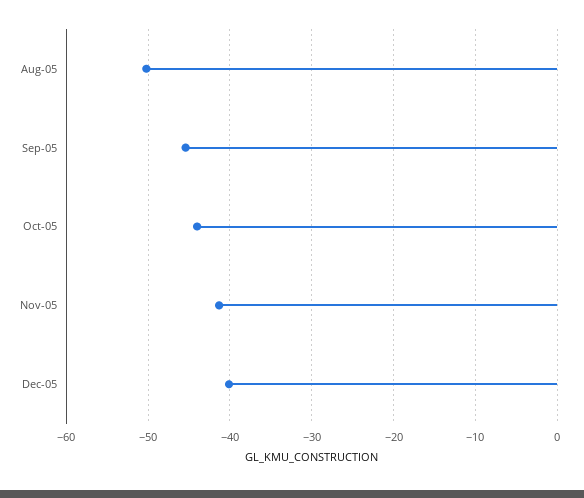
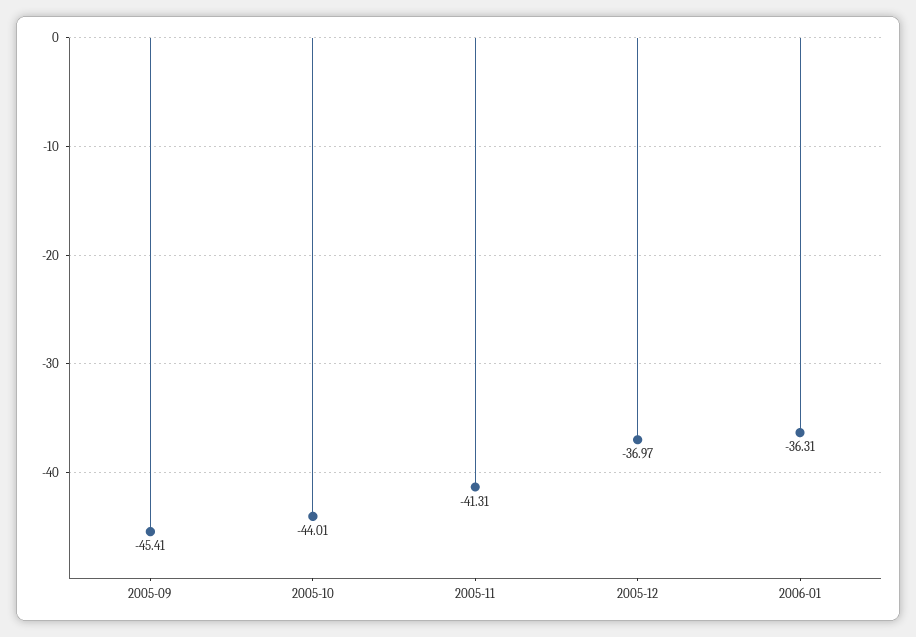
Aug-05: -50 -> none
Dec-05: -40 -> -36.97
2006-01: none -> -36.31

